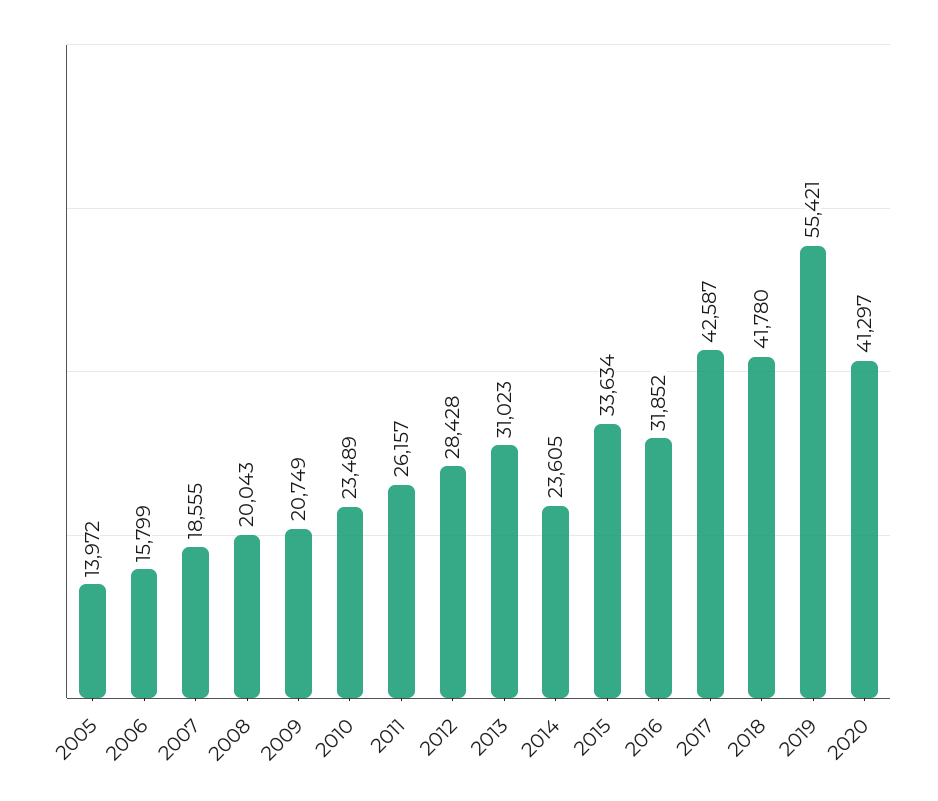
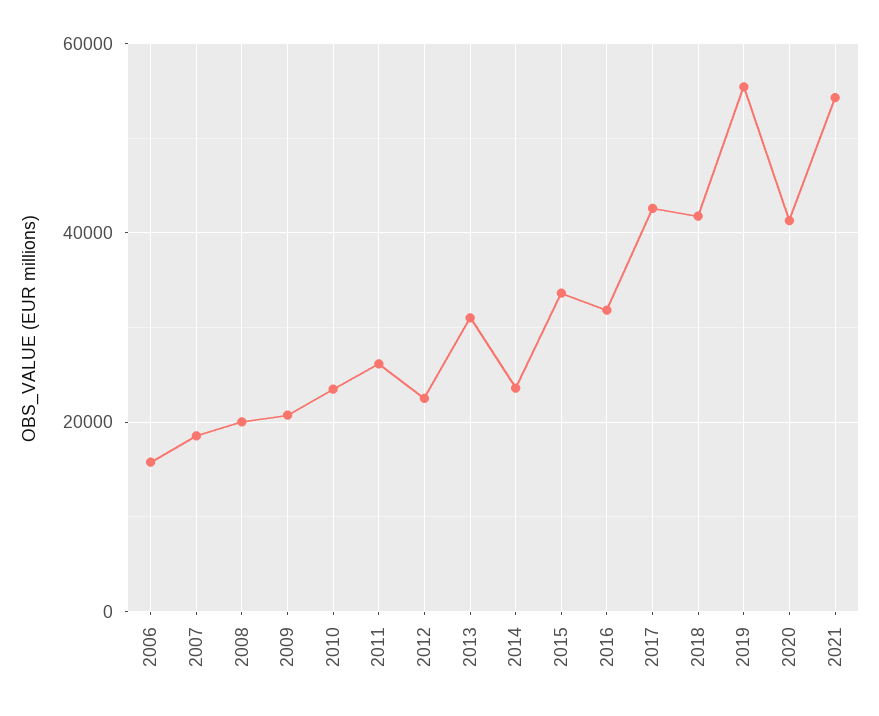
2005: 13972 -> none
2012: 28428 -> 22000
2021: none -> 54000

